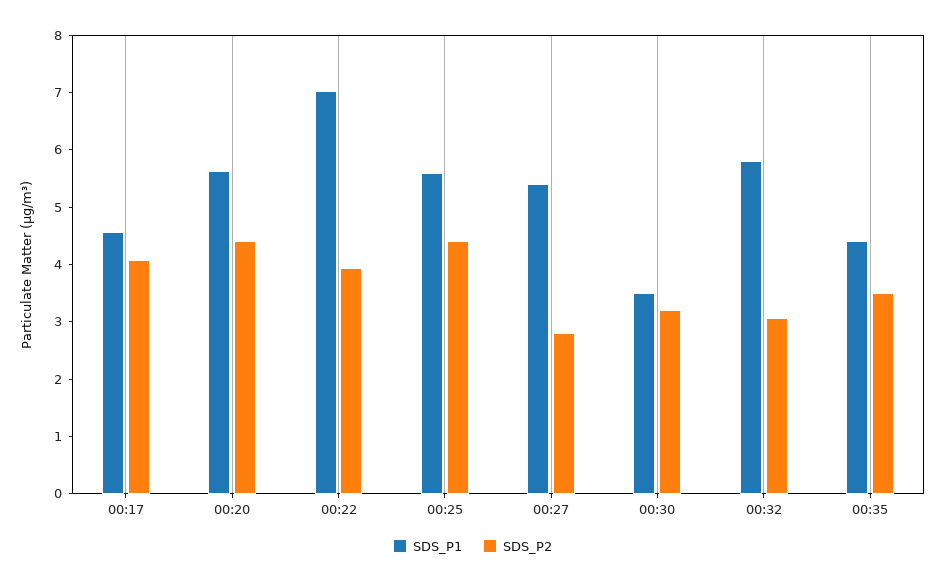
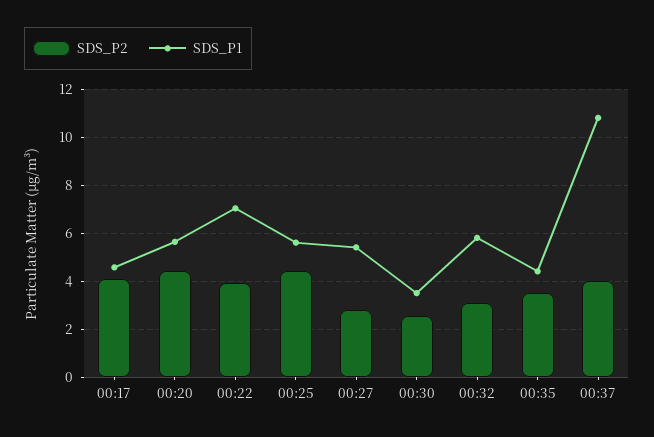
SDS_P2, 00:30: 3.2 -> 2.5
SDS_P2, 00:37: none -> 4
SDS_P1, 00:37: none -> 10.75

